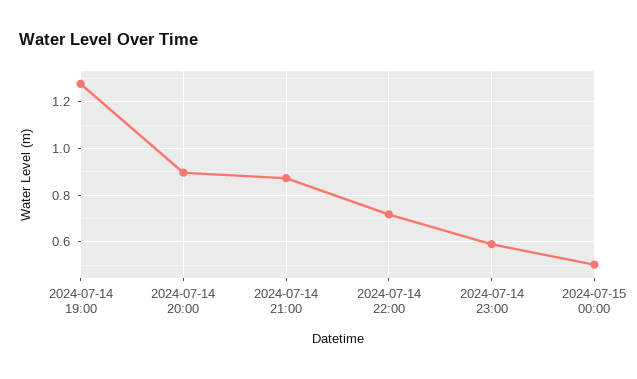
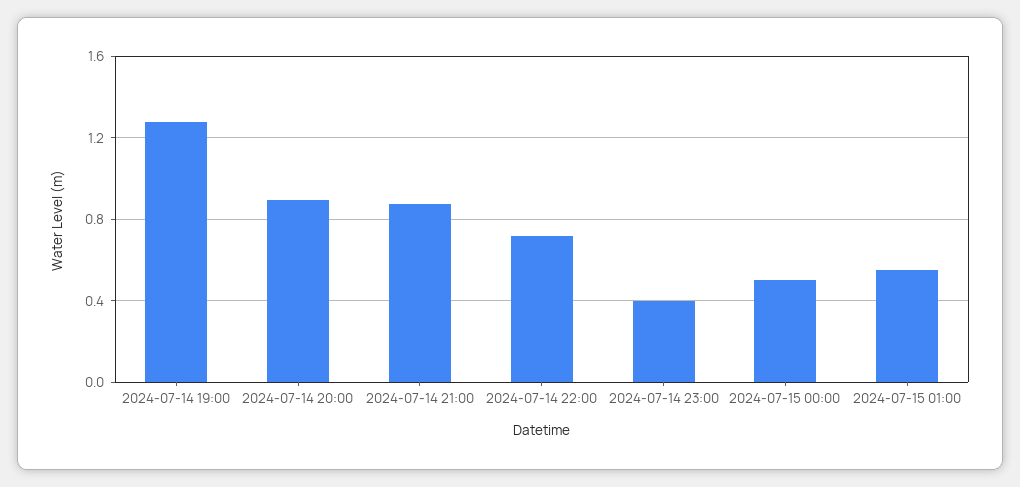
2024-07-14 23:00: 0.6 -> 0.4
2024-07-15 01:00: none -> 0.55

